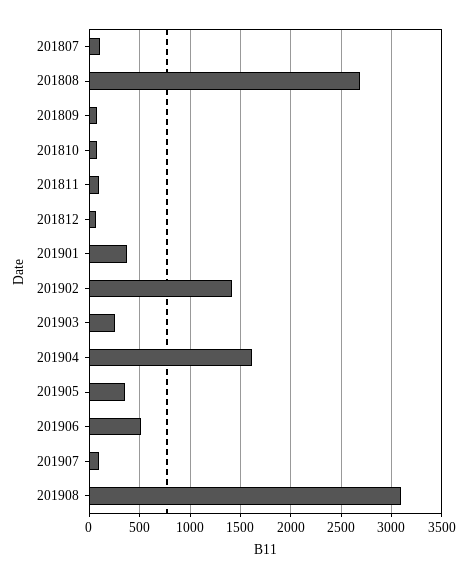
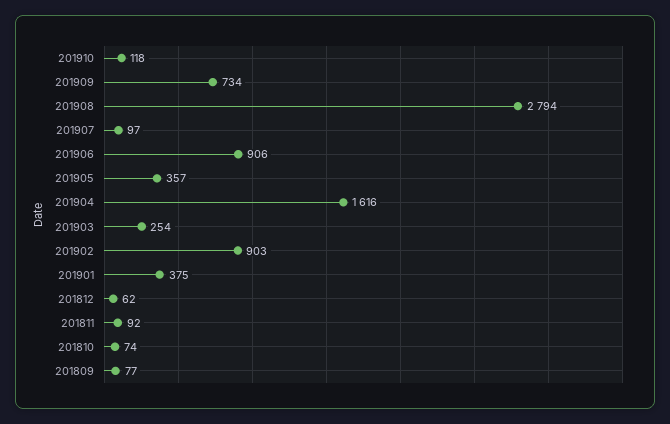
201807: 100 -> none
201808: 2700 -> none
201902: 1400 -> 903
201906: 500 -> 906
201908: 3100 -> 2794
201910: none -> 118
201909: none -> 734

